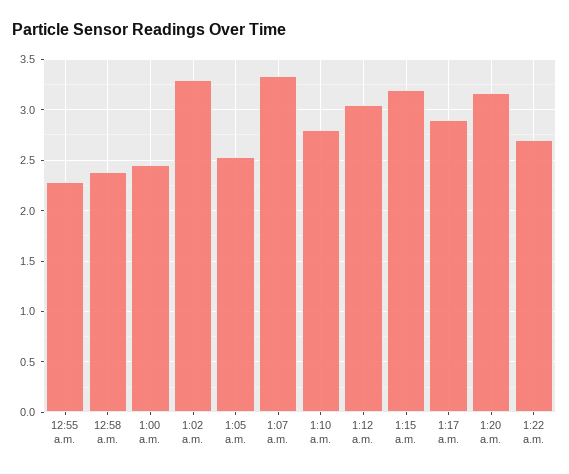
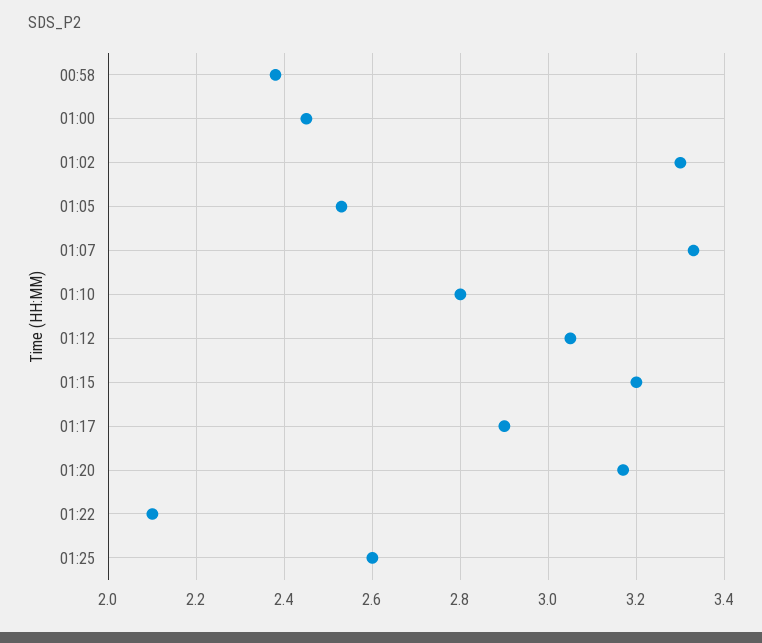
12:55 a.m.: 2.3 -> none
1:22 a.m.: 2.7 -> 2.1
01:25: none -> 2.6

